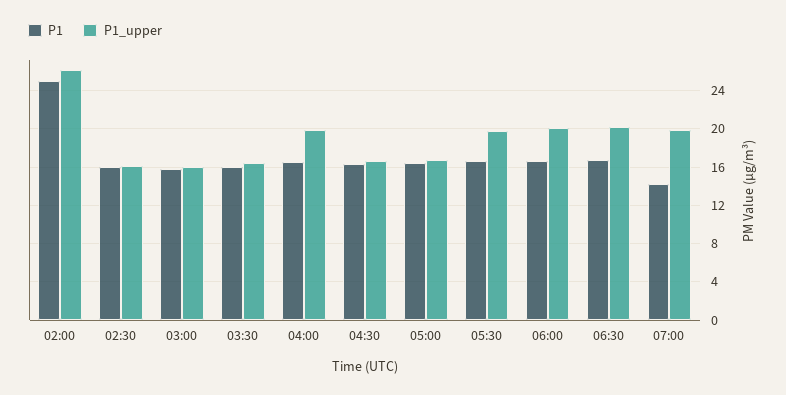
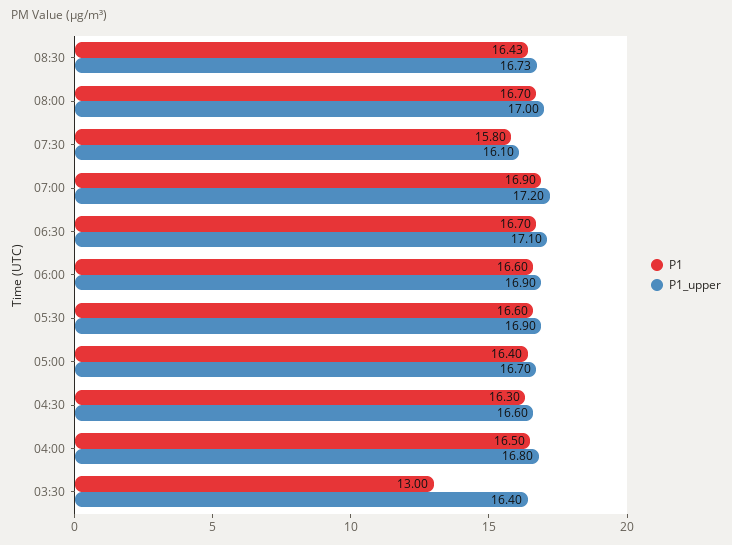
P1, 02:00: 25 -> none
P1_upper, 02:00: 26 -> none
P1, 02:30: 16 -> none
P1_upper, 02:30: 16 -> none
P1, 03:00: 16 -> none
P1_upper, 03:00: 16 -> none
P1, 03:30: 16 -> 13
P1_upper, 04:00: 20 -> 16.8
P1_upper, 05:30: 20 -> 16.9
P1_upper, 06:00: 20 -> 16.9
P1_upper, 06:30: 20 -> 17.1
P1, 07:00: 14 -> 16.9
P1_upper, 07:00: 20 -> 17.2
P1, 08:30: none -> 16.43
P1_upper, 08:30: none -> 16.73
P1, 08:00: none -> 16.7
P1_upper, 08:00: none -> 17
P1, 07:30: none -> 15.8
P1_upper, 07:30: none -> 16.1

